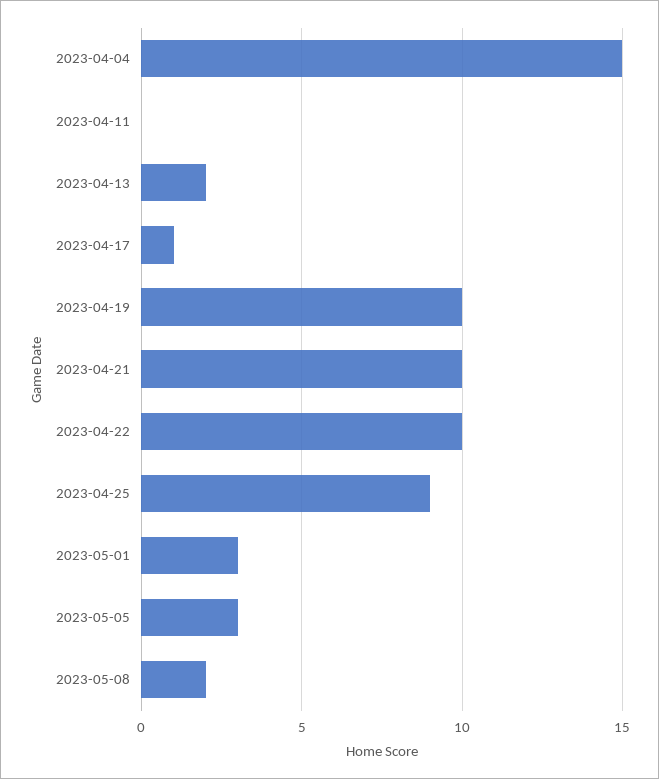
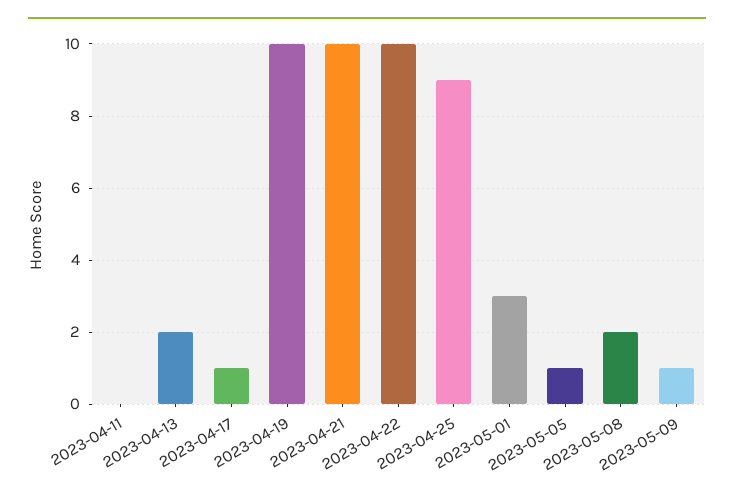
2023-04-04: 15 -> none
2023-05-05: 3 -> 1
2023-05-09: none -> 1

